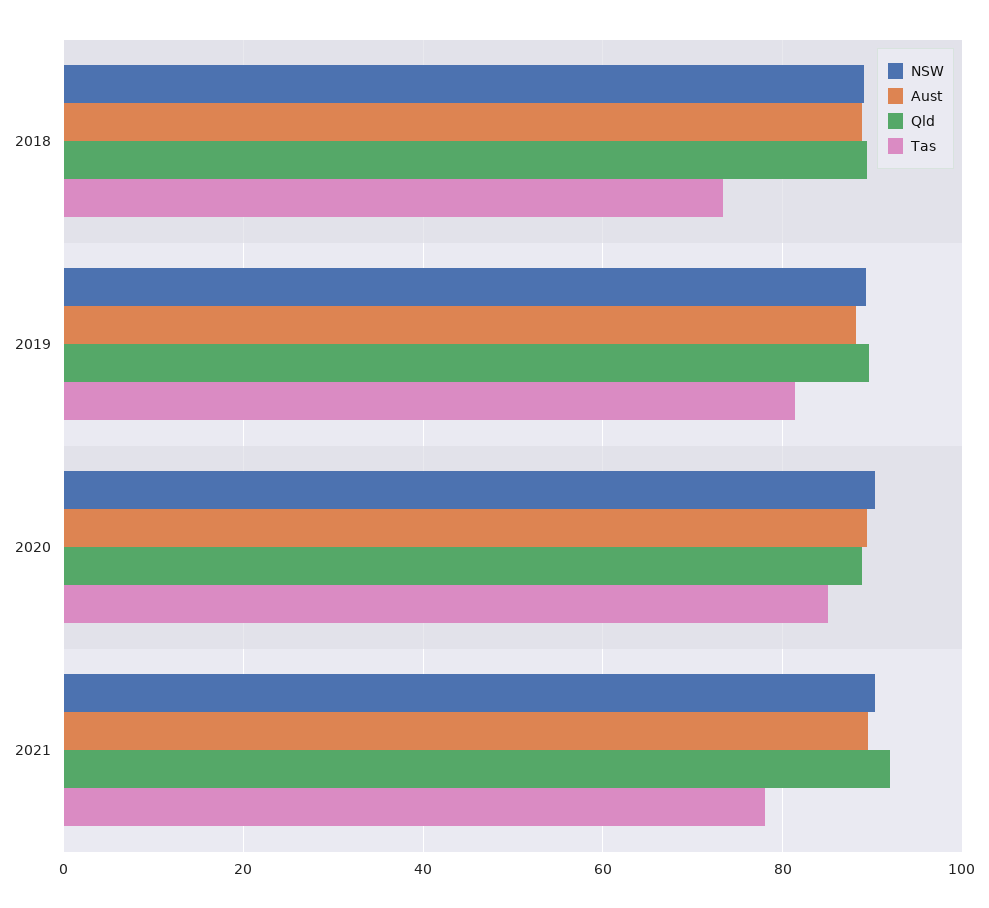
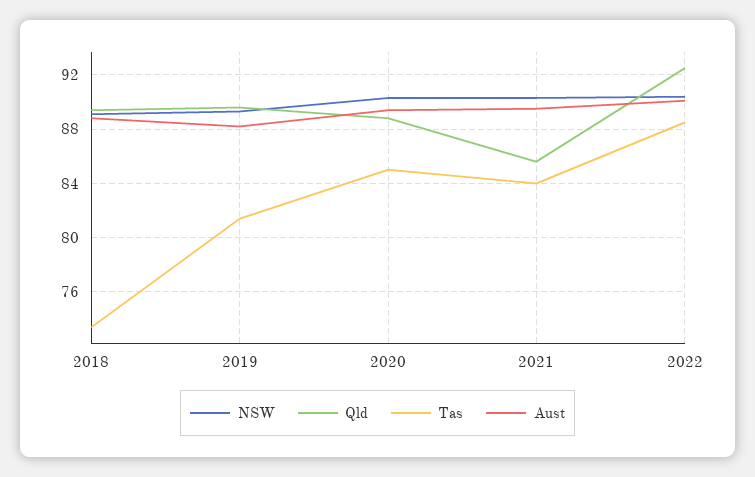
Qld, 2021: 92 -> 85.5
Tas, 2021: 78 -> 84
NSW, 2022: none -> 90.5
Qld, 2022: none -> 92.5
Tas, 2022: none -> 88.5
Aust, 2022: none -> 90

